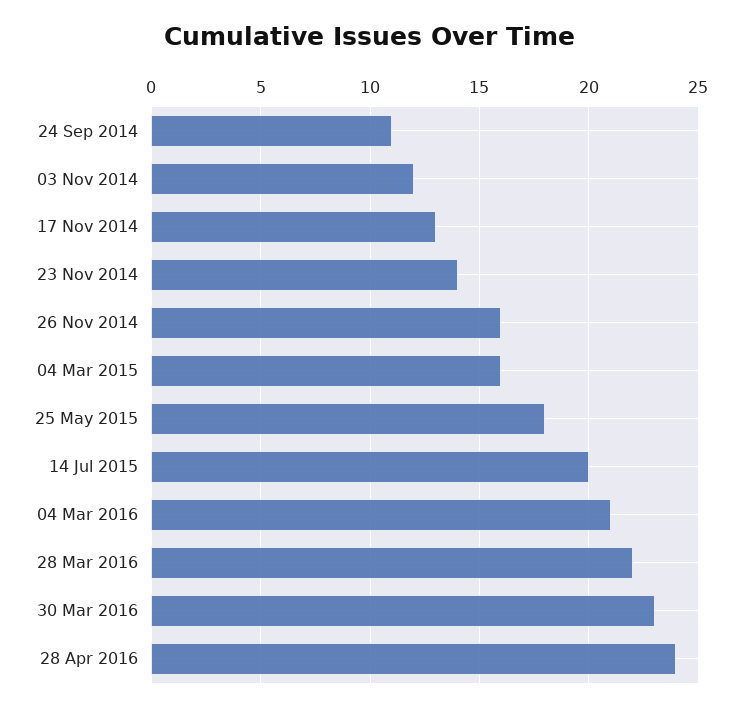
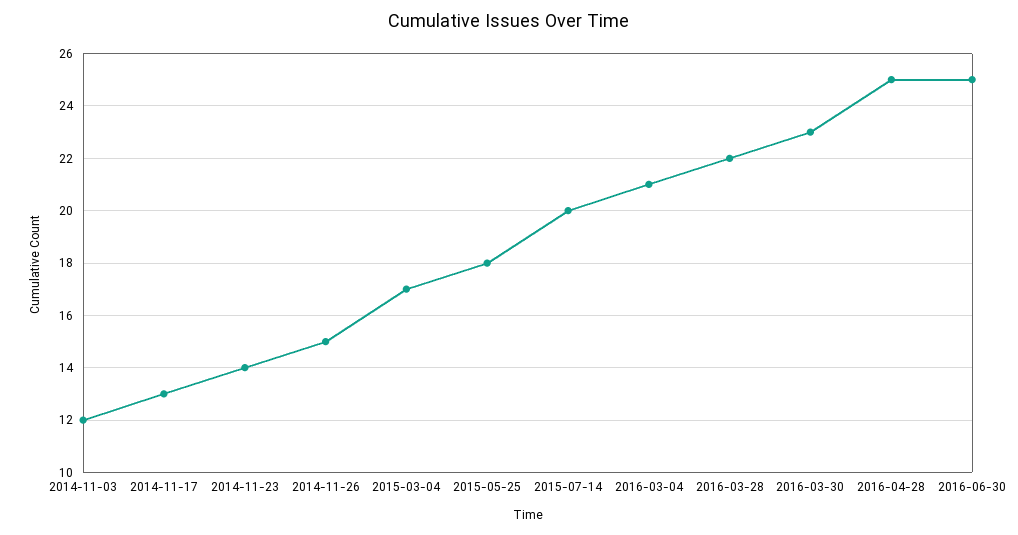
24 Sep 2014: 11 -> none
26 Nov 2014: 16 -> 15
04 Mar 2015: 16 -> 17
28 Apr 2016: 24 -> 25
2016-06-30: none -> 25

